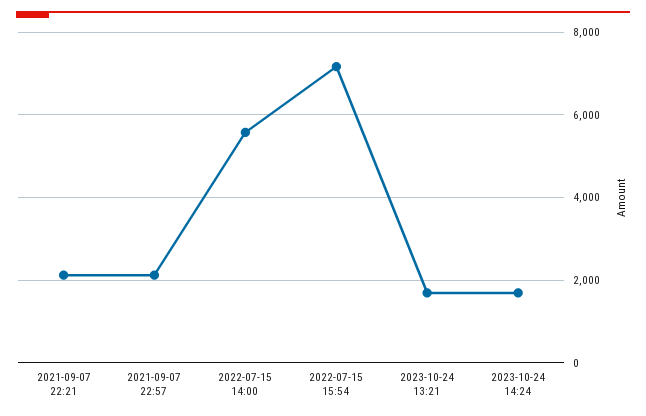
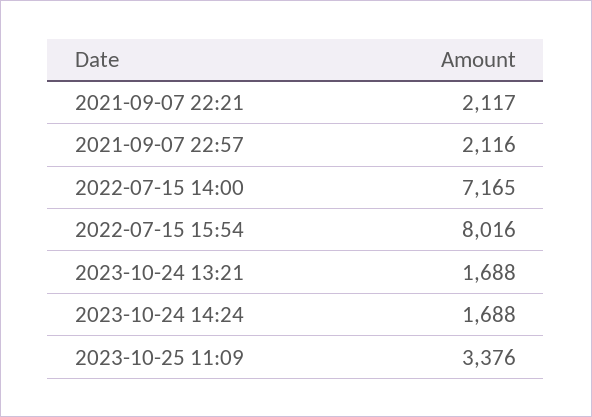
2022-07-15 14:00: 5600 -> 7165
2022-07-15 15:54: 7200 -> 8016
2023-10-25 11:09: none -> 3376

